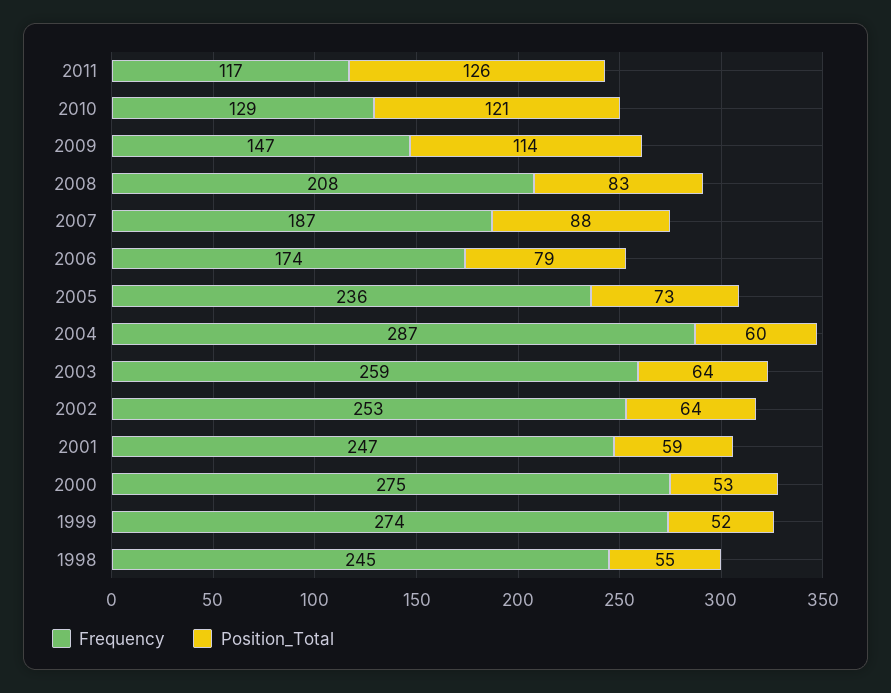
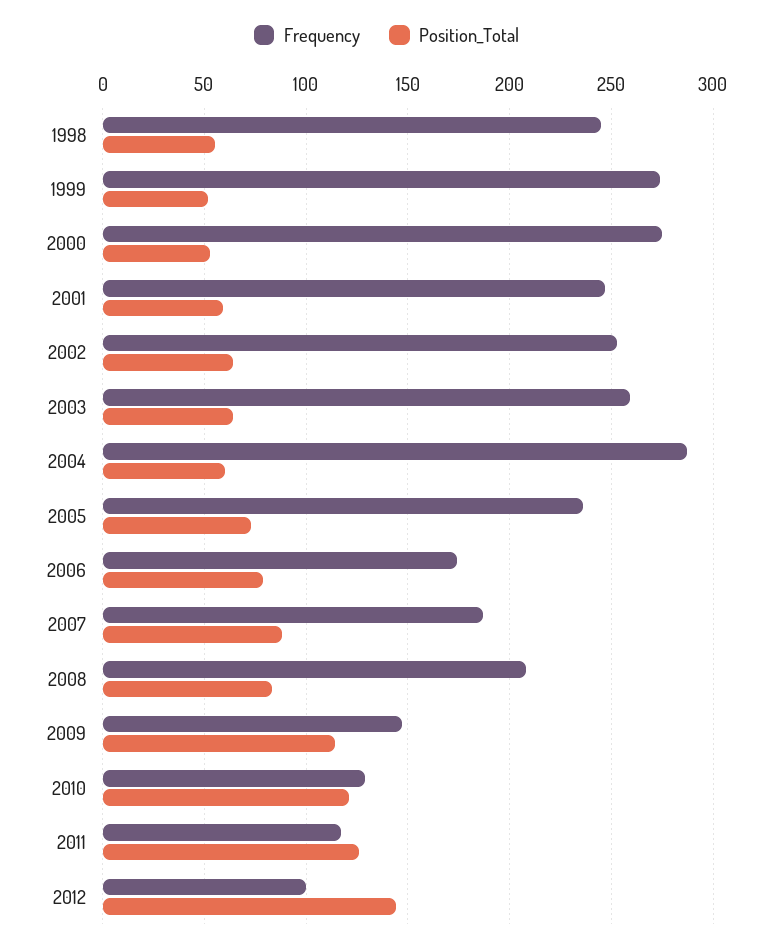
Frequency, 2012: none -> 100
Position_Total, 2012: none -> 145

